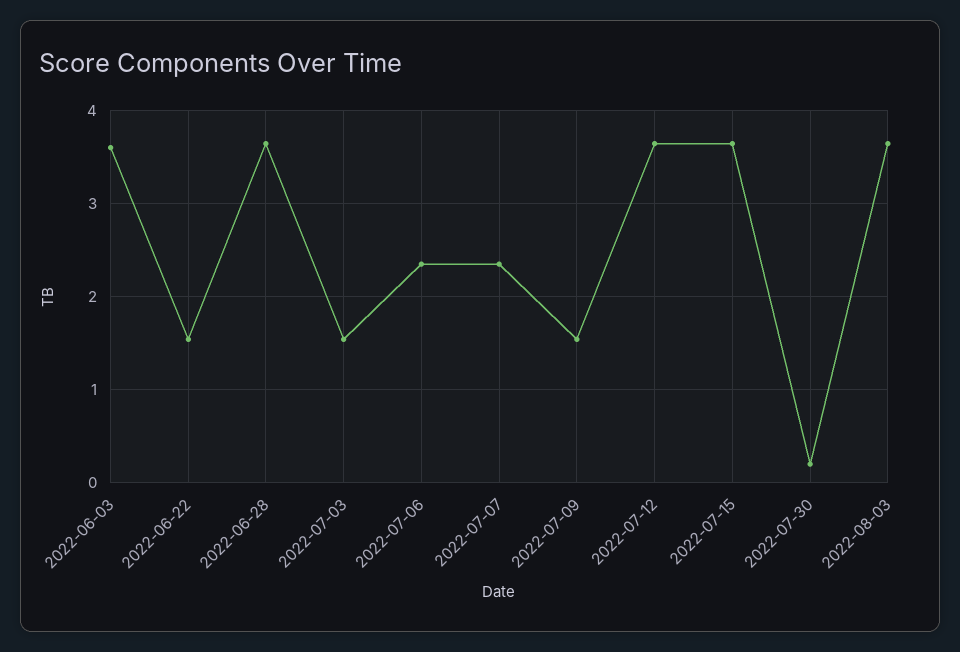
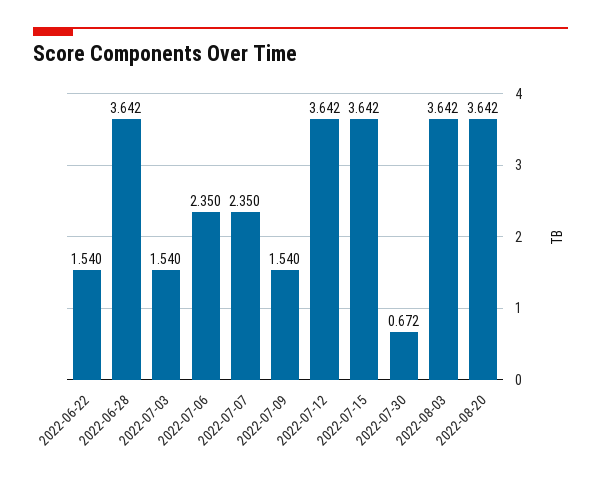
2022-06-03: 3.6 -> none
2022-07-30: 0.2 -> 0.672
2022-08-20: none -> 3.642

